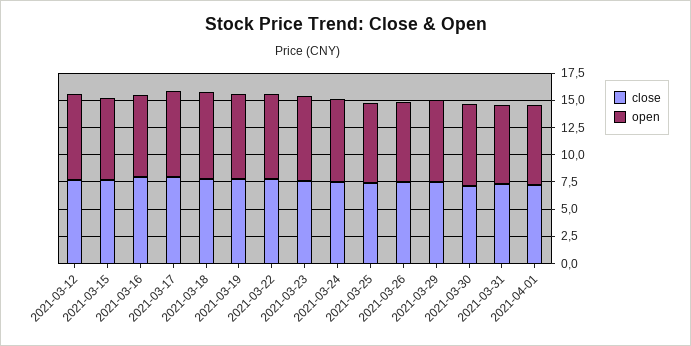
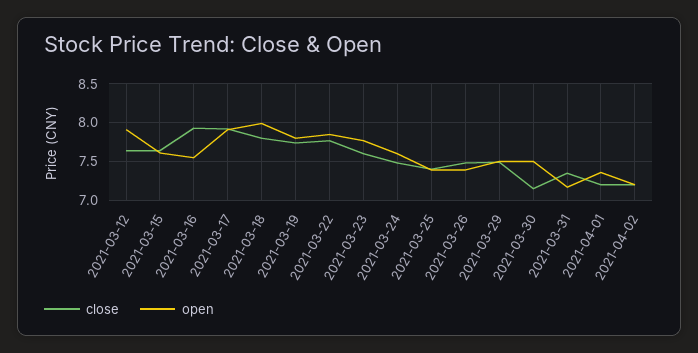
close, 2021-04-02: none -> 7.2
open, 2021-04-02: none -> 7.2

